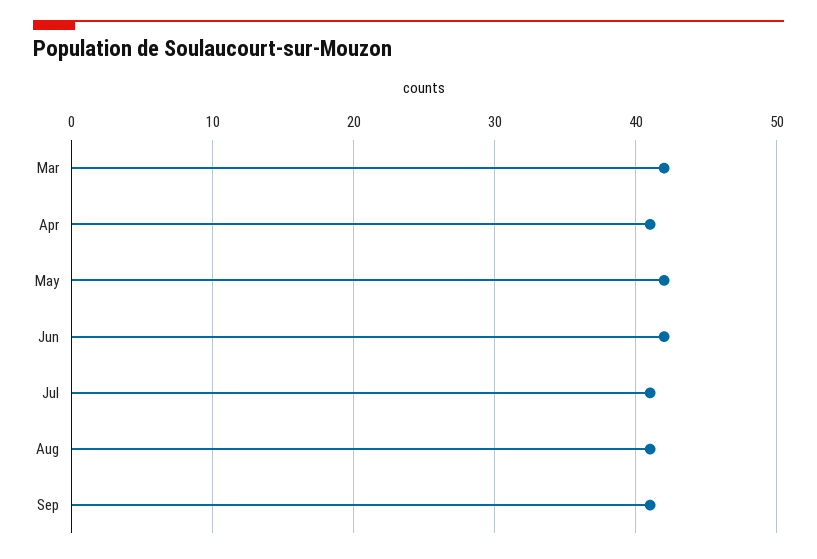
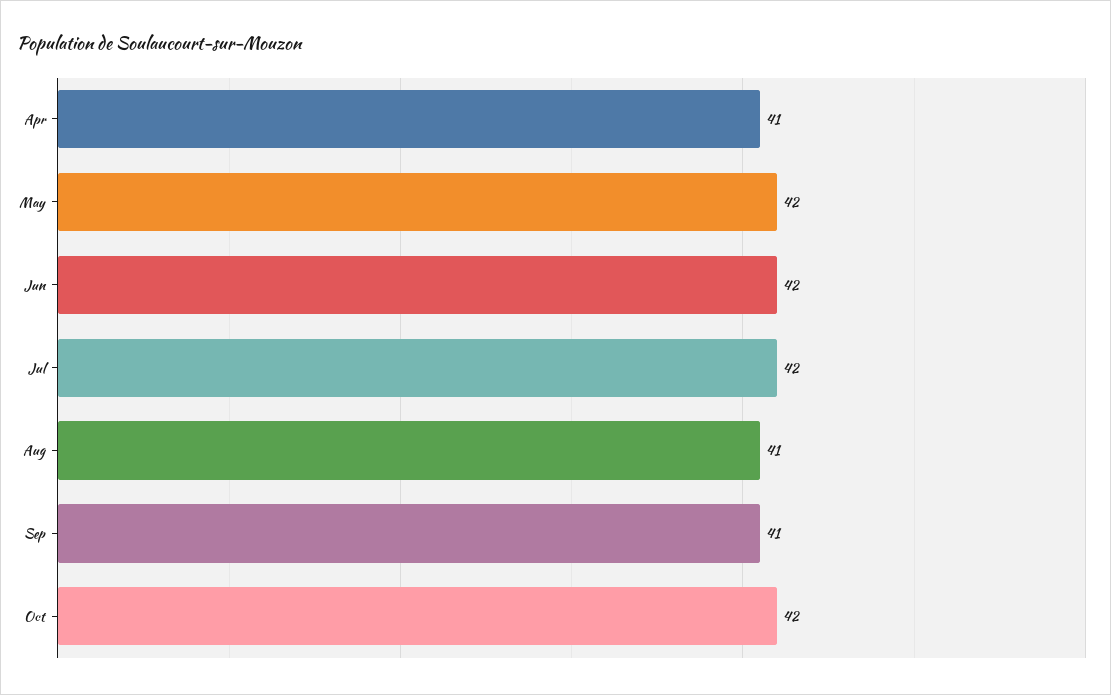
Mar: 42 -> none
Jul: 41 -> 42
Oct: none -> 42

